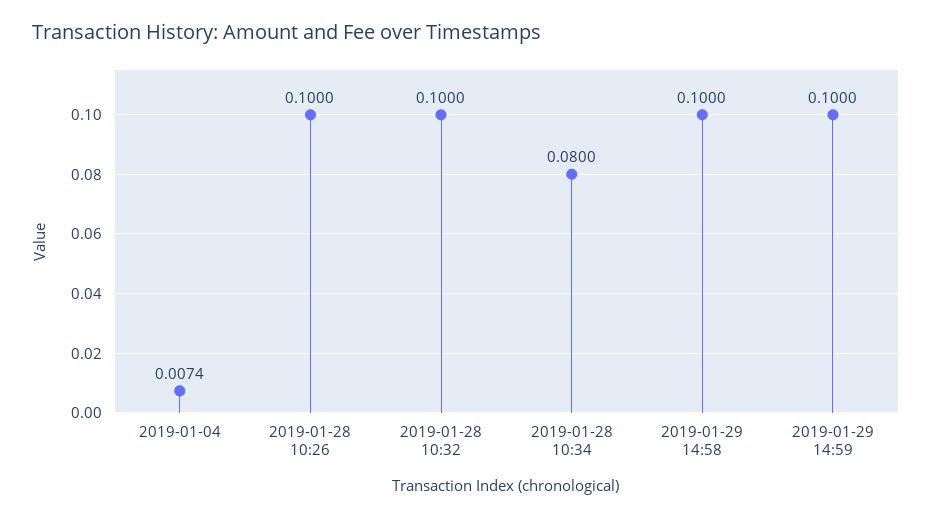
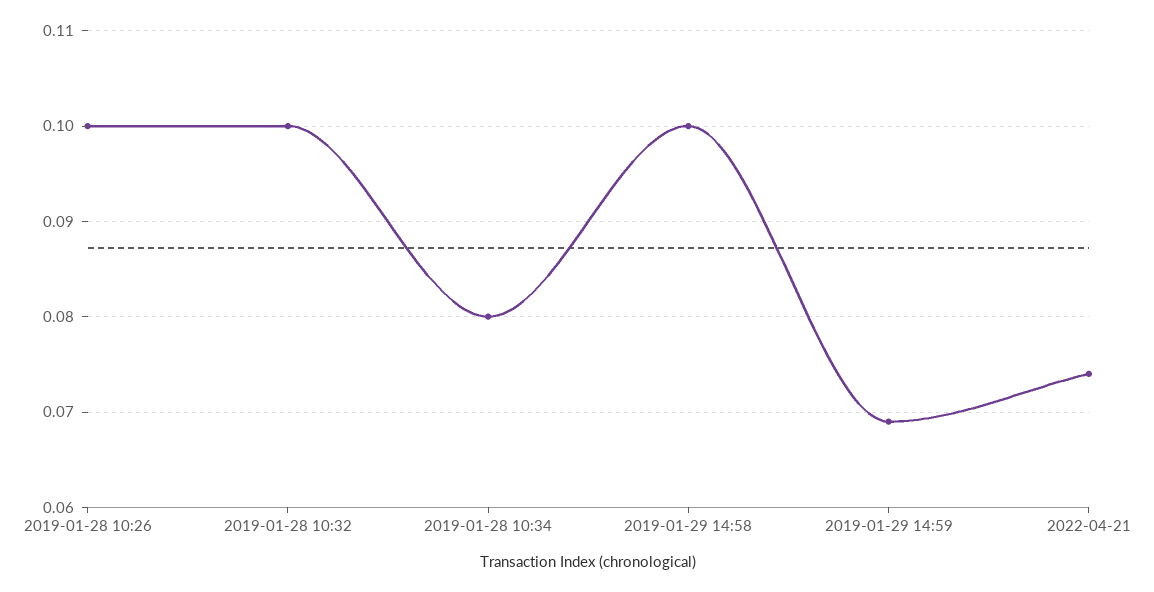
2019-01-04: 0.0074 -> none
2019-01-29 14:59: 0.1 -> 0.069
2022-04-21: none -> 0.074

